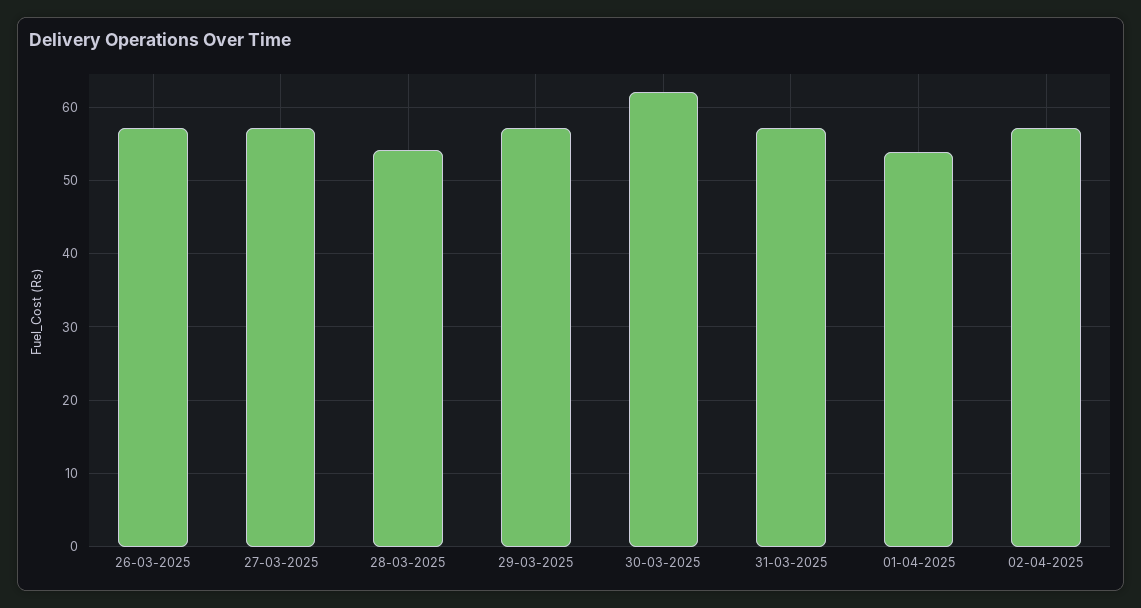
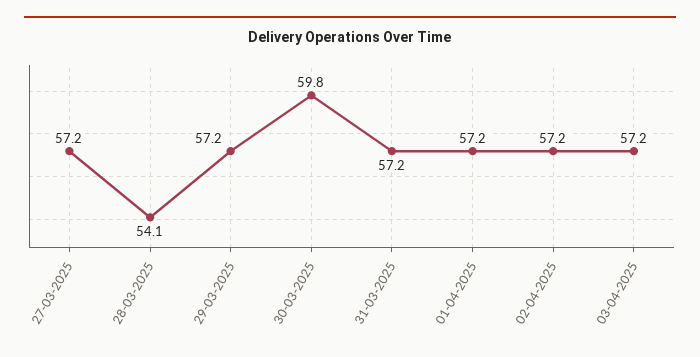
26-03-2025: 57 -> none
30-03-2025: 62 -> 59.8
01-04-2025: 54 -> 57.2
03-04-2025: none -> 57.2

